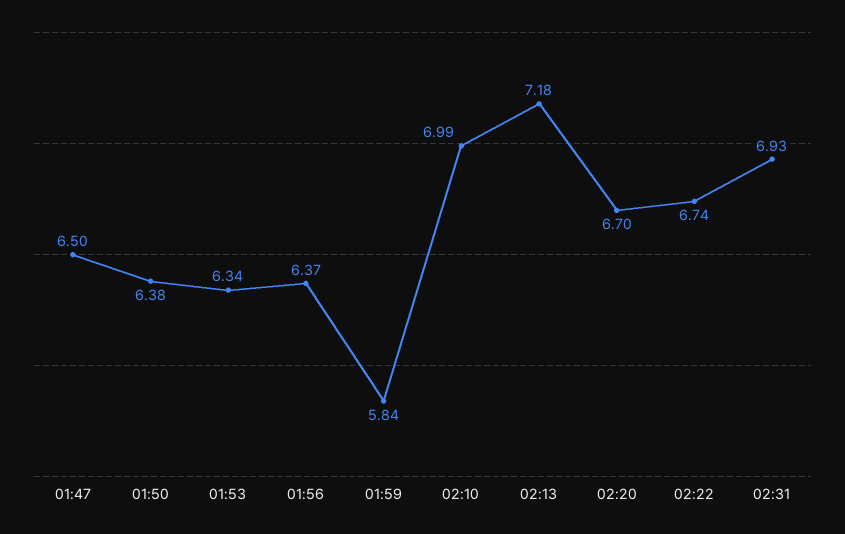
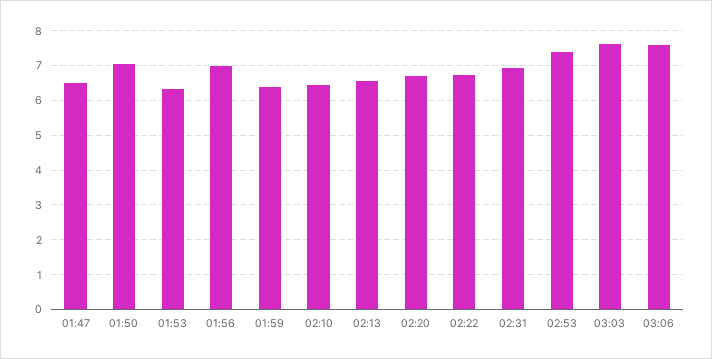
01:50: 6.38 -> 7
01:56: 6.37 -> 7
01:59: 5.84 -> 6.4
02:10: 6.99 -> 6.4
02:13: 7.18 -> 6.6
02:53: none -> 7.4
03:03: none -> 7.6
03:06: none -> 7.6

